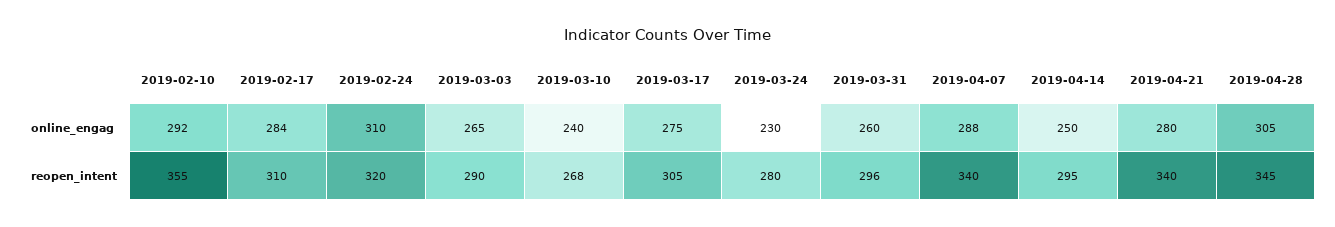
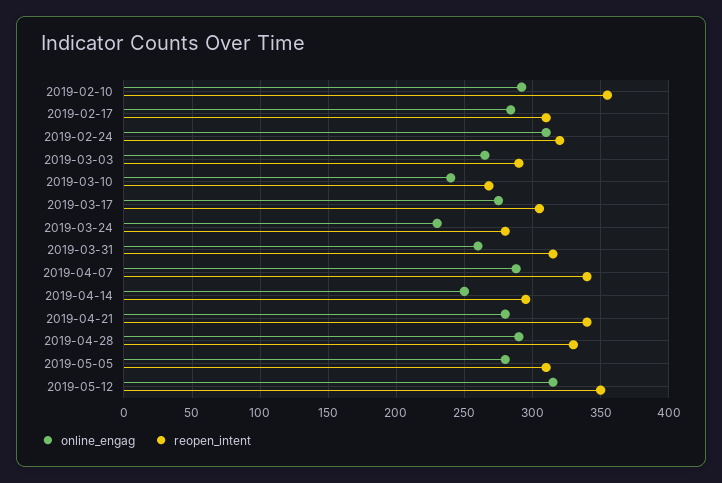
online_engag, 2019-04-28: 305 -> 290
reopen_intent, 2019-03-31: 296 -> 315
reopen_intent, 2019-04-28: 345 -> 330
online_engag, 2019-05-05: none -> 280
reopen_intent, 2019-05-05: none -> 310
online_engag, 2019-05-12: none -> 315
reopen_intent, 2019-05-12: none -> 350

